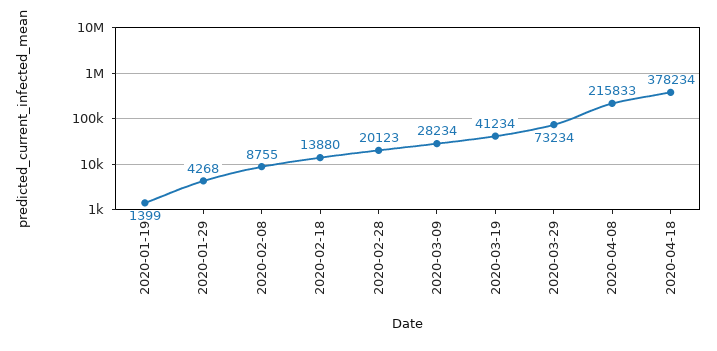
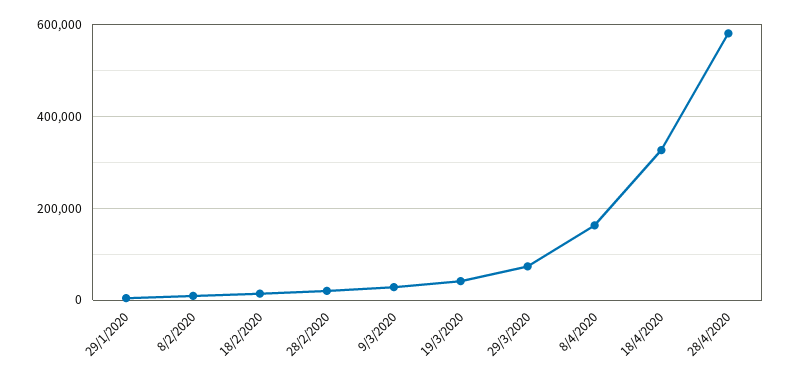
2020-01-19: 1399 -> none
2020-04-08: 215833 -> 160000
2020-04-18: 378234 -> 320000
28/4/2020: none -> 580000

